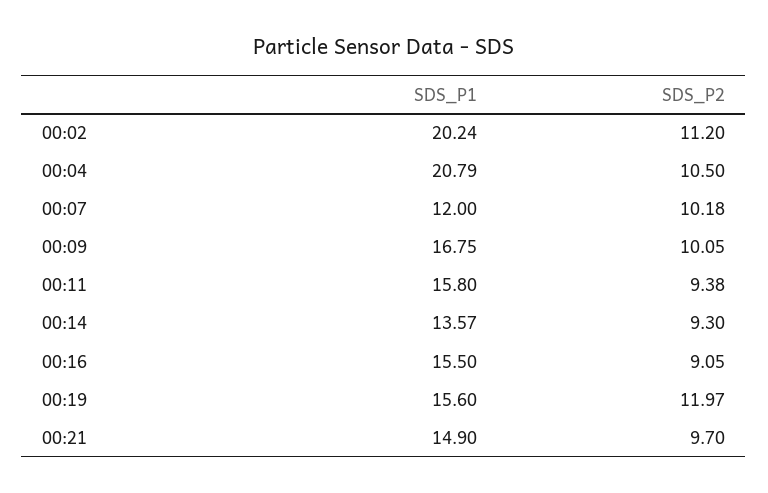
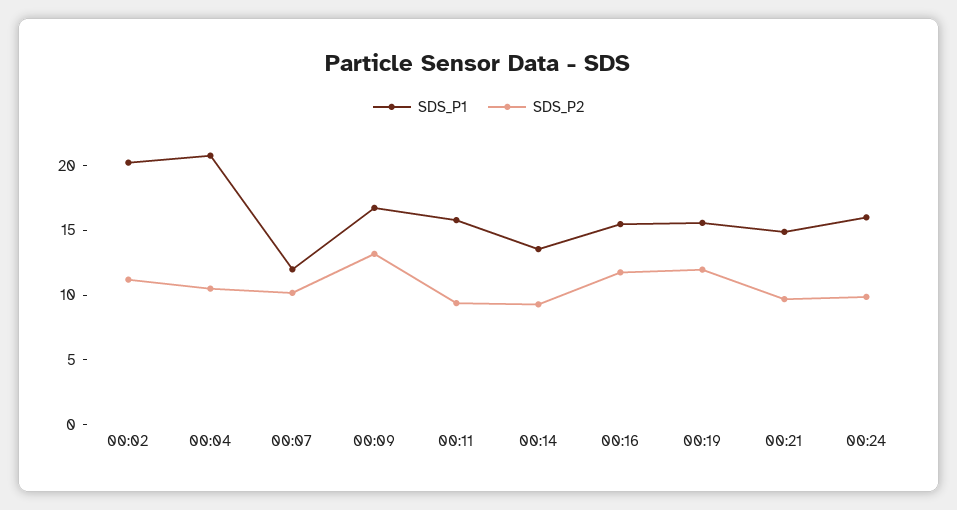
SDS_P2, 00:09: 10.05 -> 13
SDS_P2, 00:16: 9.05 -> 12
SDS_P1, 00:24: none -> 16
SDS_P2, 00:24: none -> 10

